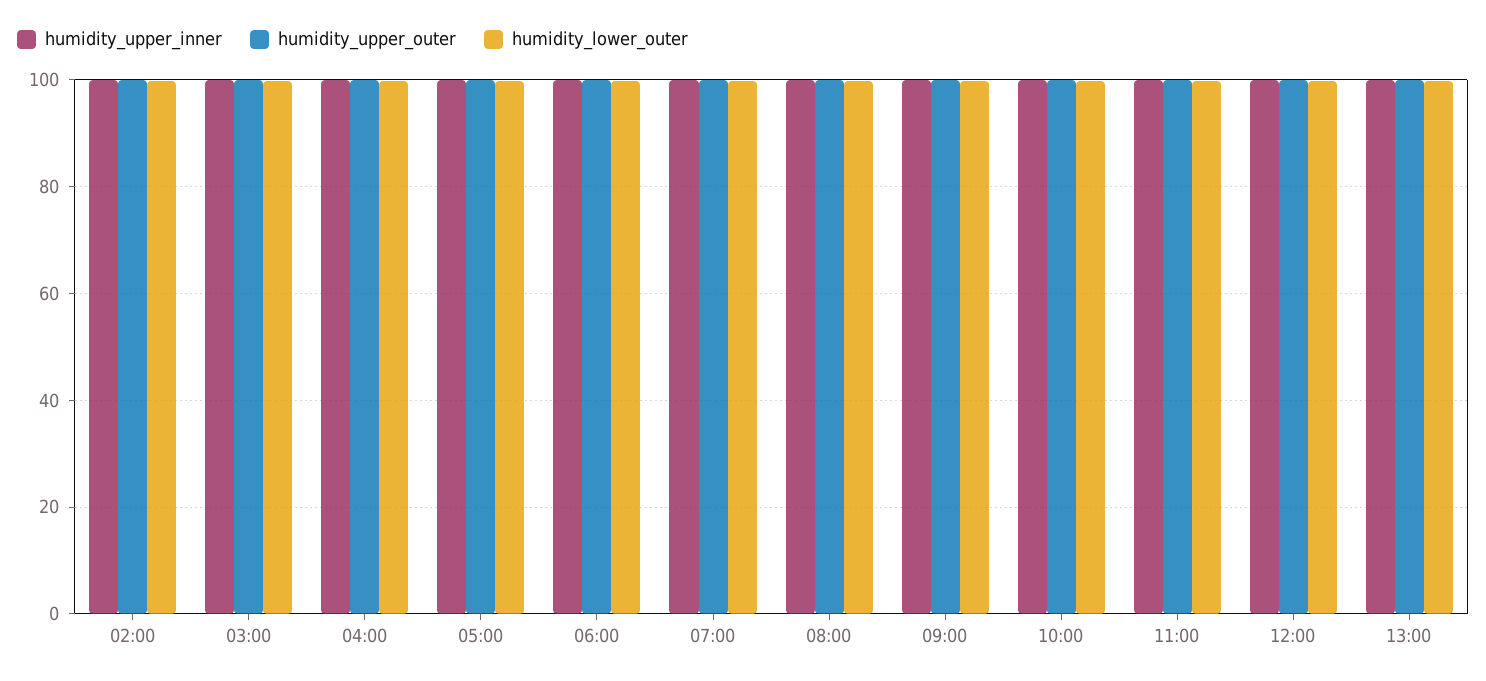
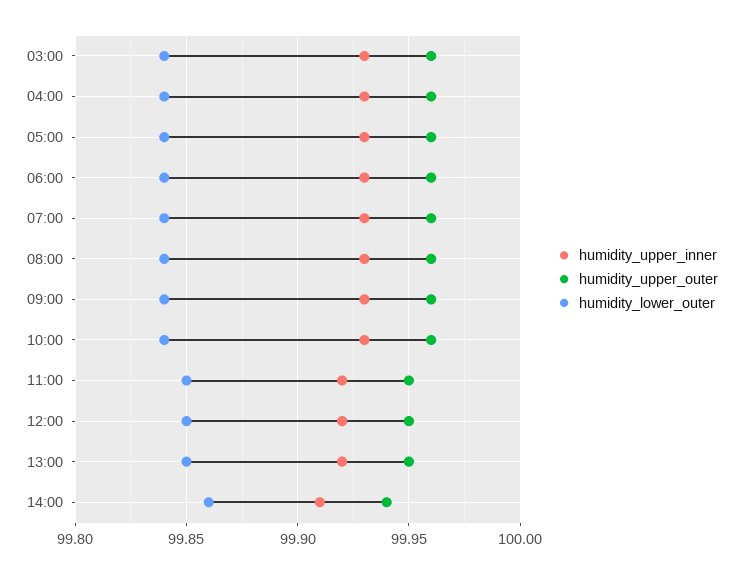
humidity_upper_inner, 02:00: 100 -> none
humidity_upper_outer, 02:00: 100 -> none
humidity_lower_outer, 02:00: 100 -> none
humidity_upper_inner, 14:00: none -> 99.91
humidity_upper_outer, 14:00: none -> 99.94
humidity_lower_outer, 14:00: none -> 99.86

